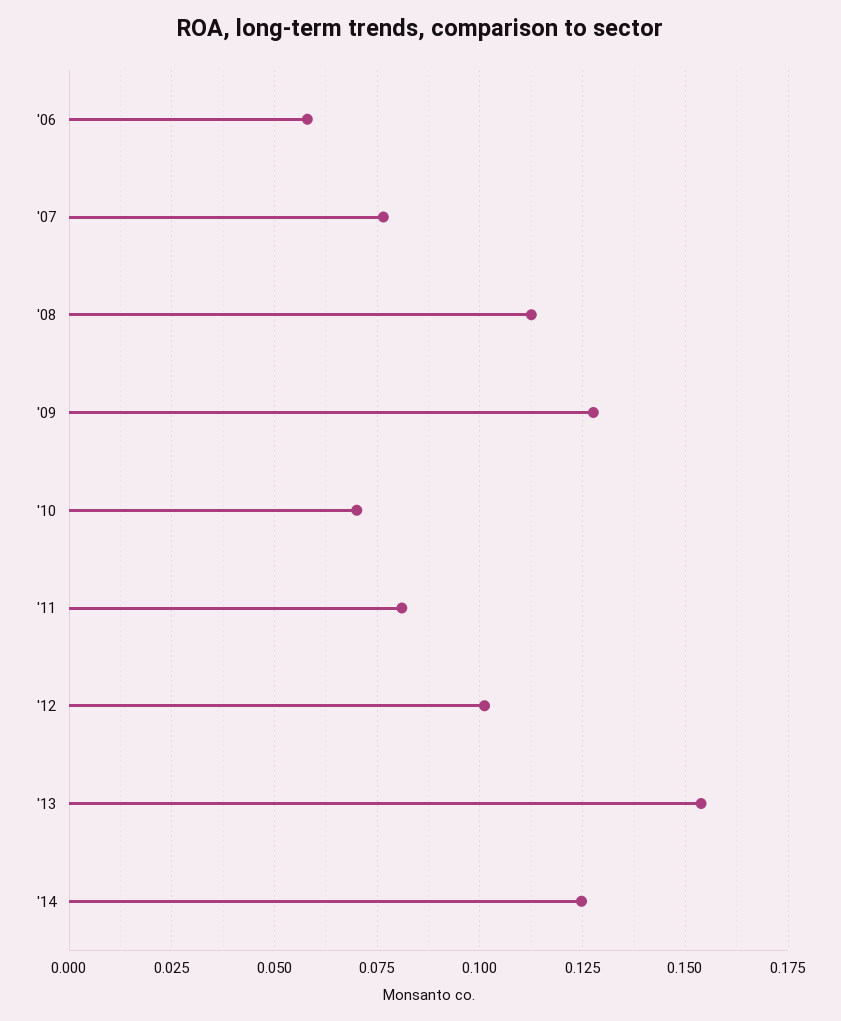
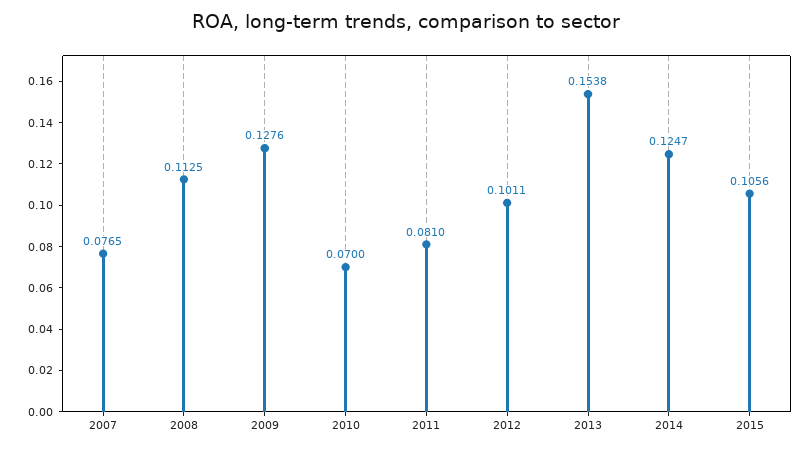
'06: 0.0575 -> none
2015: none -> 0.1056

